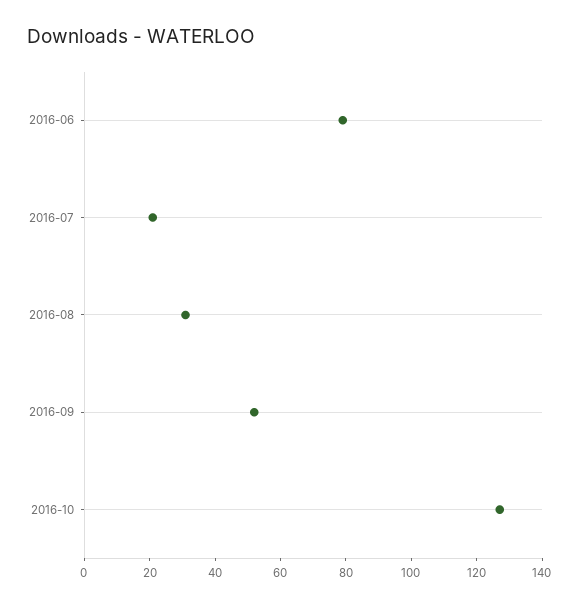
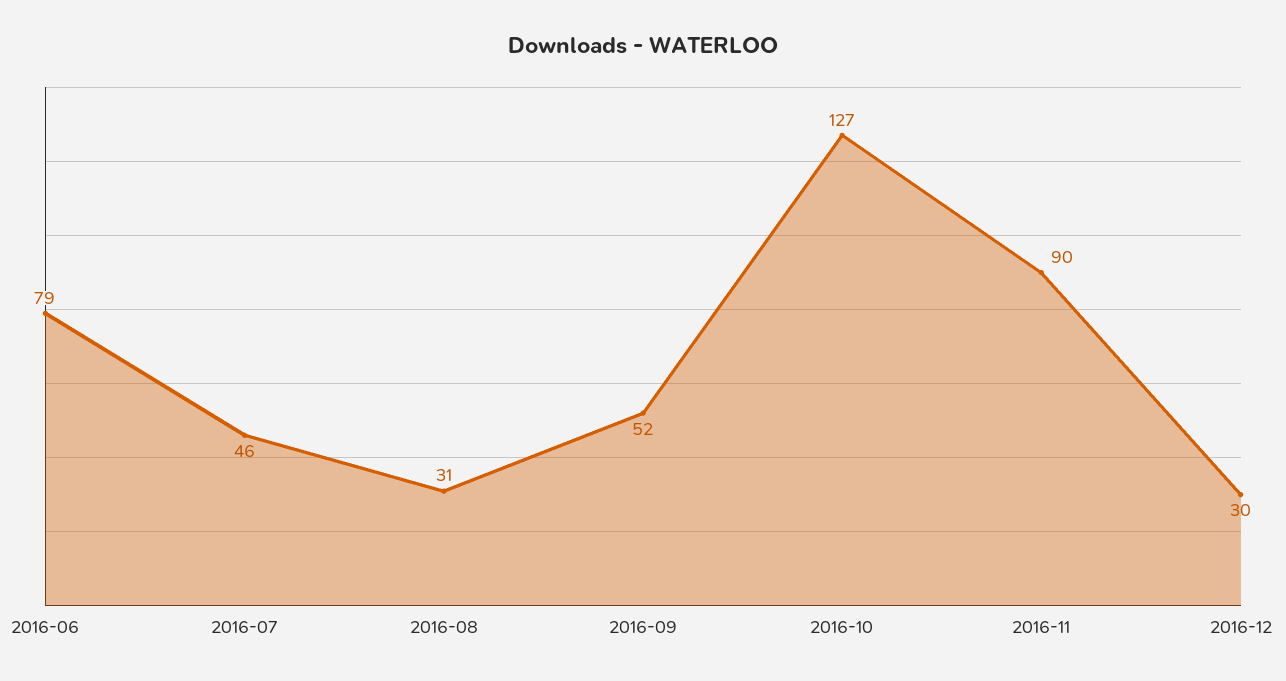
2016-07: 20 -> 46
2016-11: none -> 90
2016-12: none -> 30

